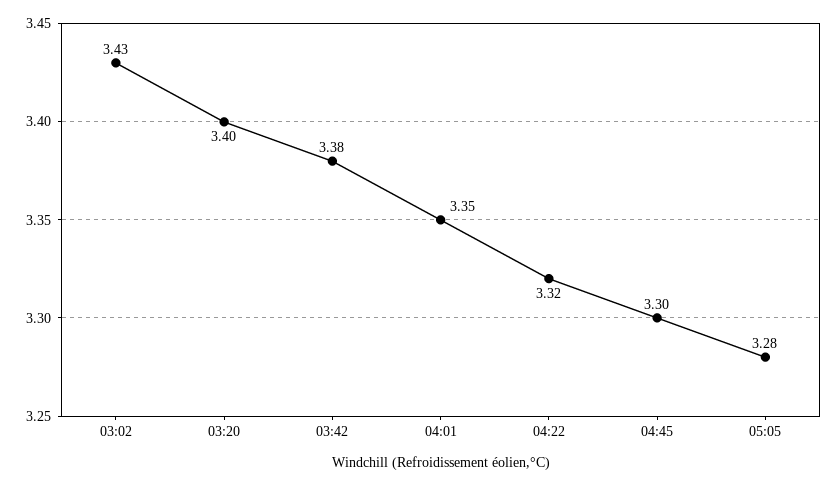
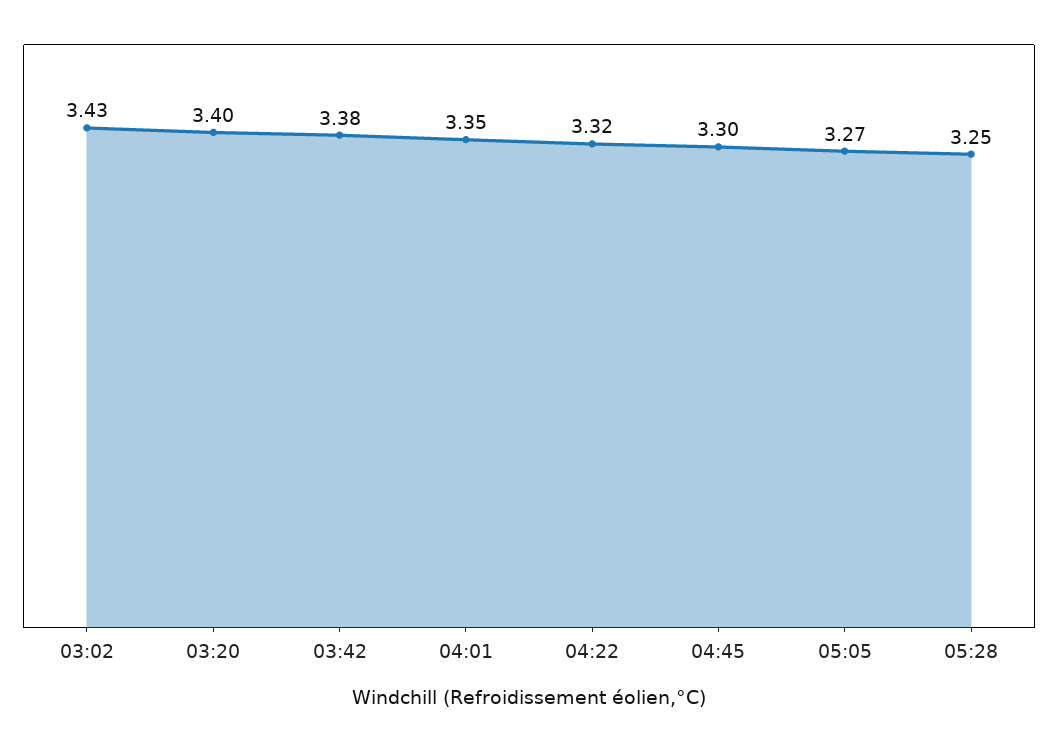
05:05: 3.28 -> 3.27
05:28: none -> 3.25

